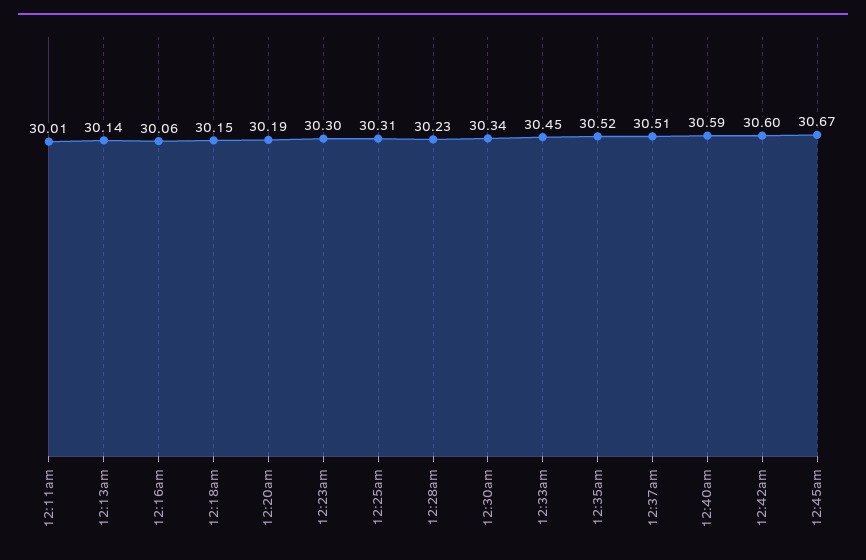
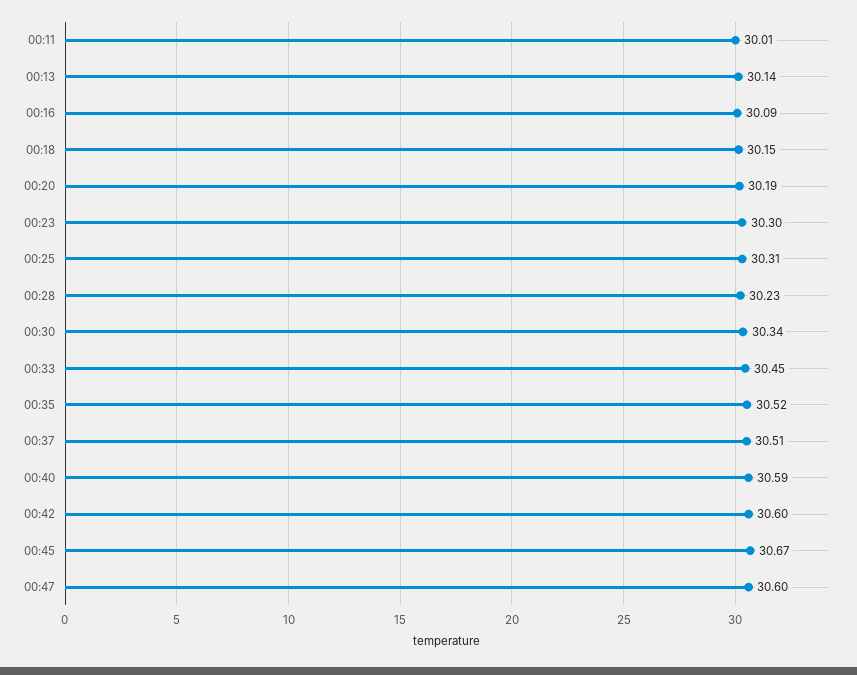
12:16am: 30.06 -> 30.09
00:47: none -> 30.6

